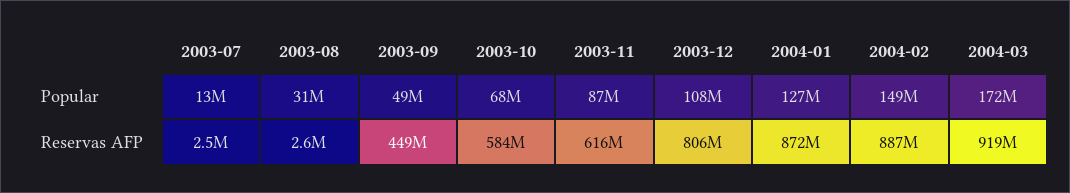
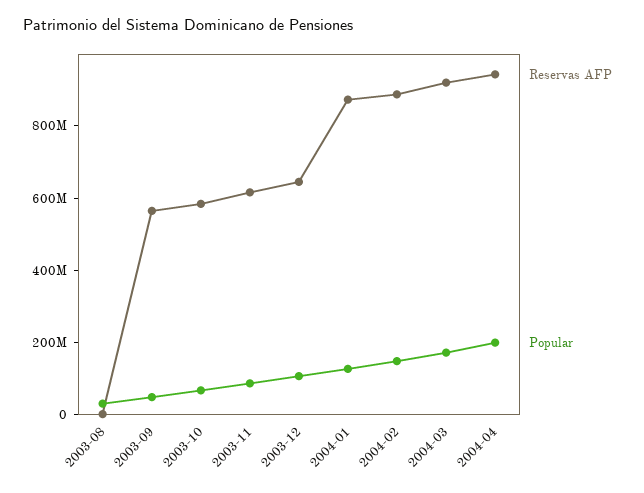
Popular, 2003-07: 13000000 -> none
Reservas AFP, 2003-07: 2500000 -> none
Reservas AFP, 2003-09: 449000000 -> 550000000
Reservas AFP, 2003-12: 806000000 -> 650000000
Reservas AFP, 2004-04: none -> 950000000
Popular, 2004-04: none -> 200000000

